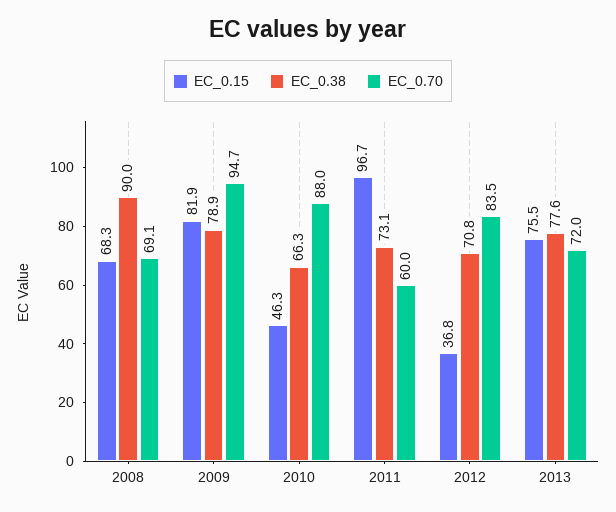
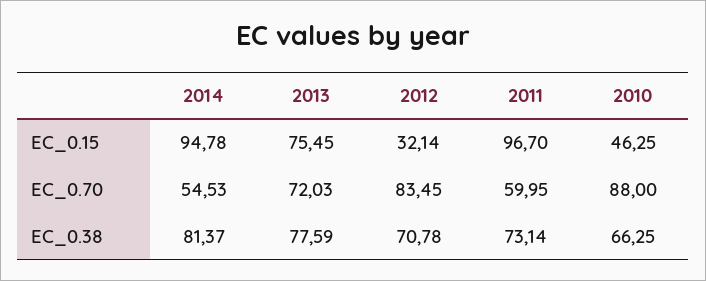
EC_0.15, 2008: 68.3 -> none
EC_0.38, 2008: 90 -> none
EC_0.70, 2008: 69.1 -> none
EC_0.15, 2009: 81.9 -> none
EC_0.38, 2009: 78.9 -> none
EC_0.70, 2009: 94.7 -> none
EC_0.15, 2012: 36.8 -> 32.14
EC_0.15, 2014: none -> 94.78
EC_0.70, 2014: none -> 54.53
EC_0.38, 2014: none -> 81.37

